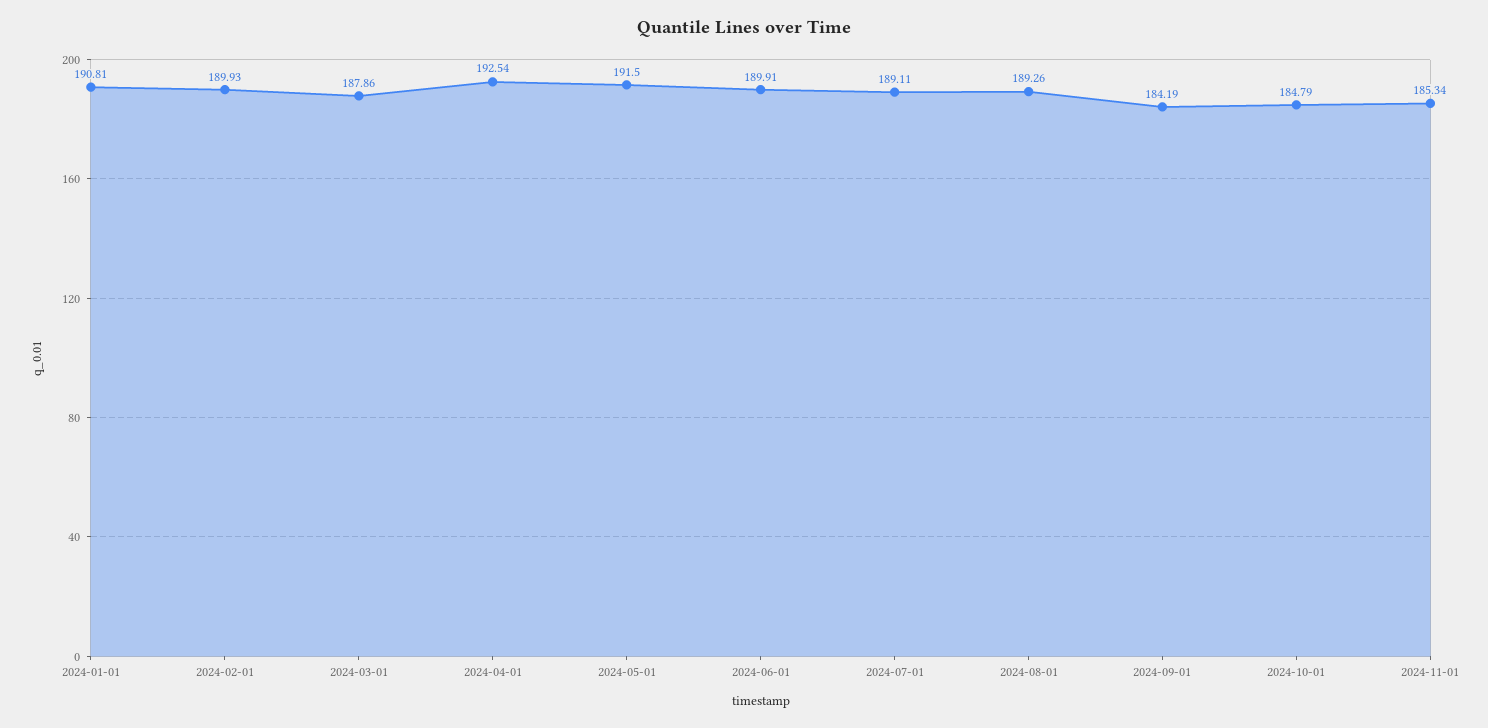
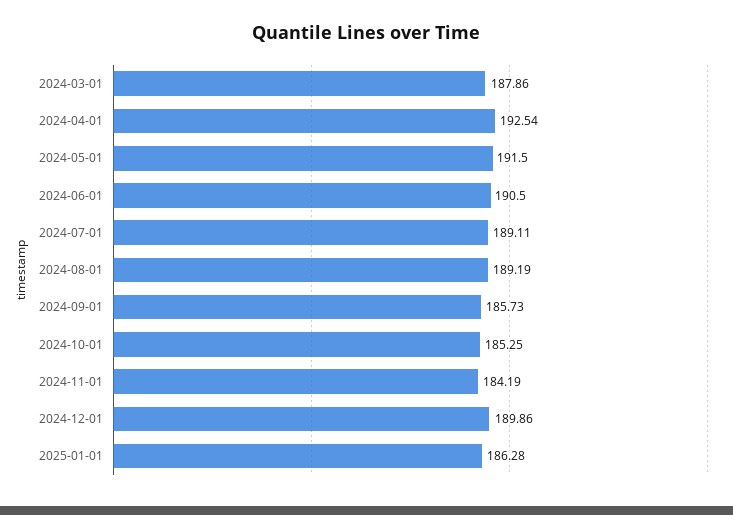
2024-01-01: 190.81 -> none
2024-02-01: 189.93 -> none
2024-06-01: 189.91 -> 190.5
2024-08-01: 189.26 -> 189.19
2024-09-01: 184.19 -> 185.73
2024-10-01: 184.79 -> 185.25
2024-11-01: 185.34 -> 184.19
2024-12-01: none -> 189.86
2025-01-01: none -> 186.28

